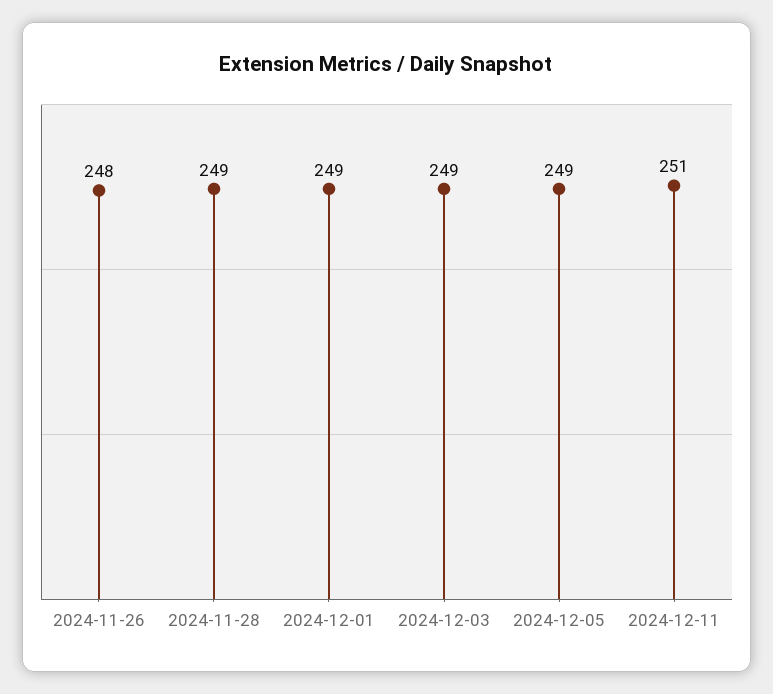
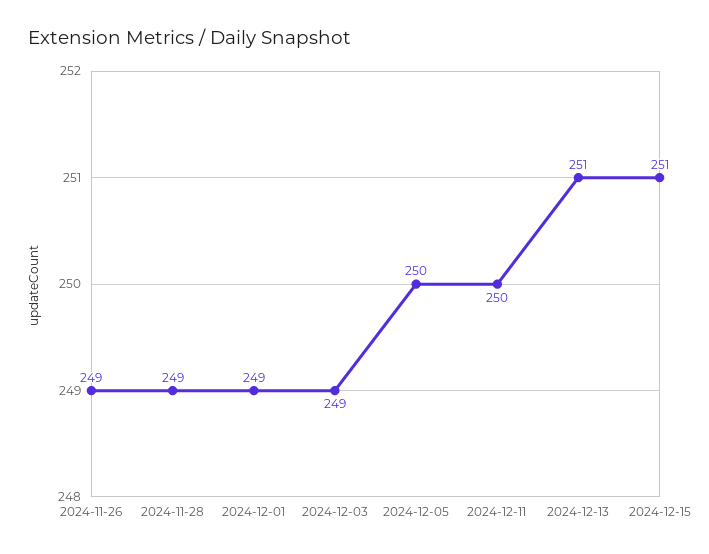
2024-11-26: 248 -> 249
2024-12-05: 249 -> 250
2024-12-11: 251 -> 250
2024-12-13: none -> 251
2024-12-15: none -> 251

